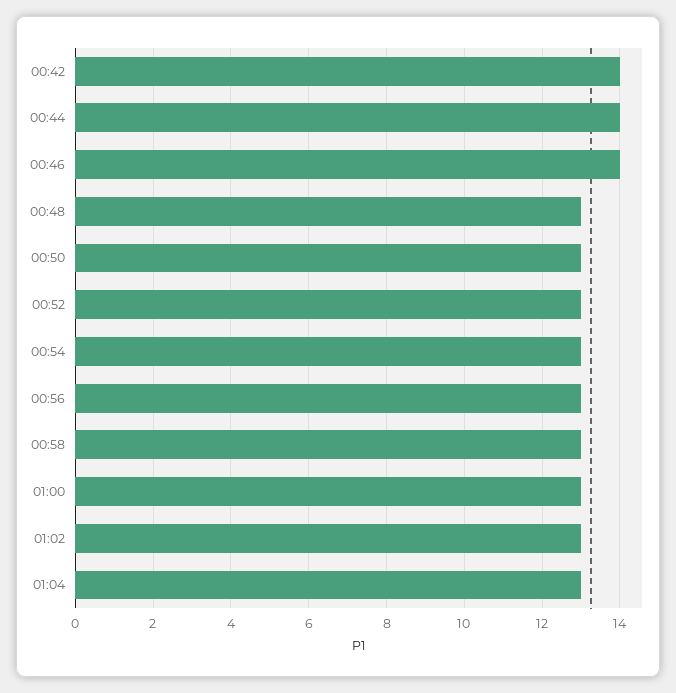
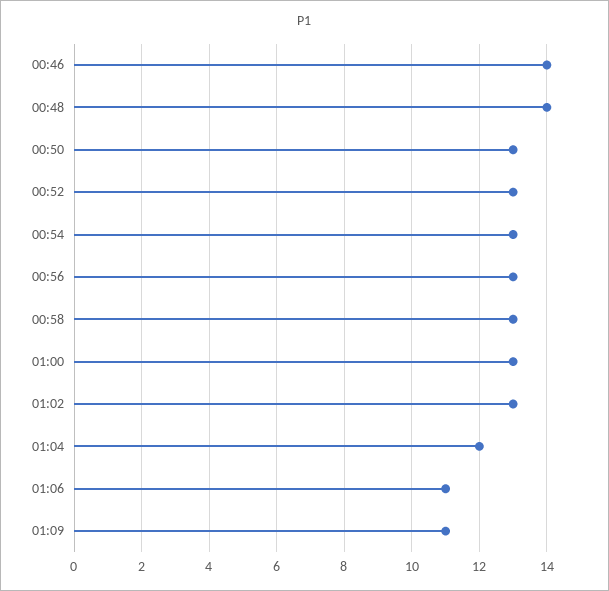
00:42: 14 -> none
00:44: 14 -> none
00:48: 13 -> 14
01:04: 13 -> 12
01:06: none -> 11
01:09: none -> 11

